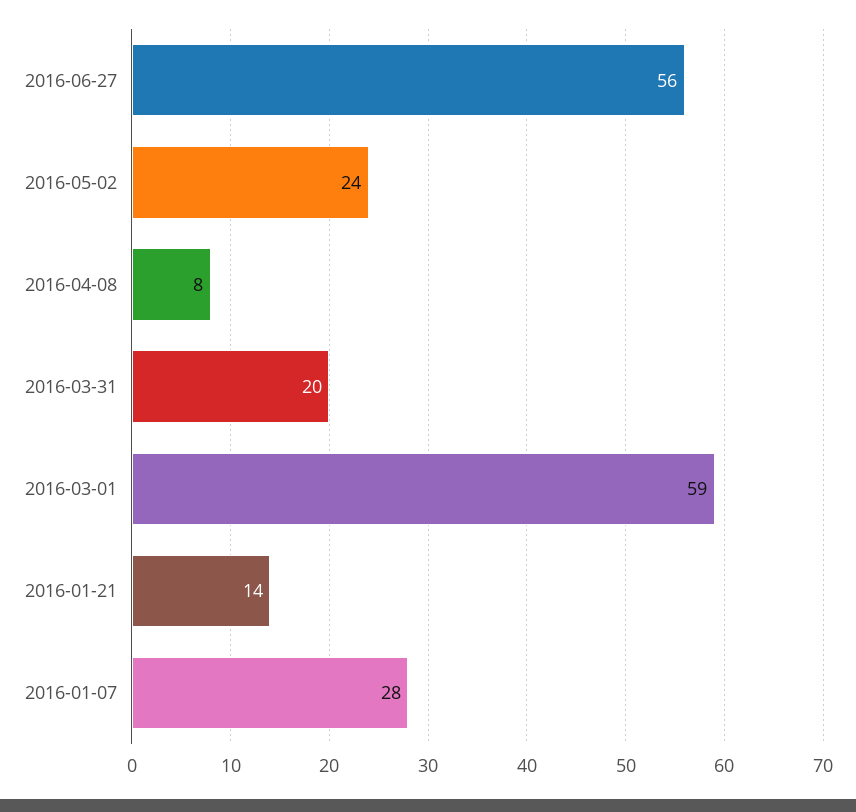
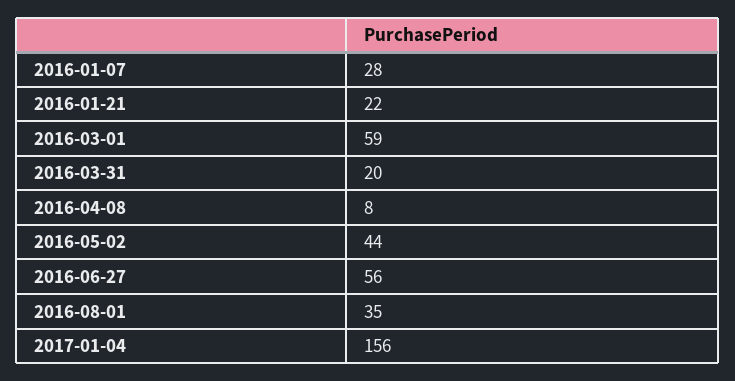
2016-05-02: 24 -> 44
2016-01-21: 14 -> 22
2016-08-01: none -> 35
2017-01-04: none -> 156

